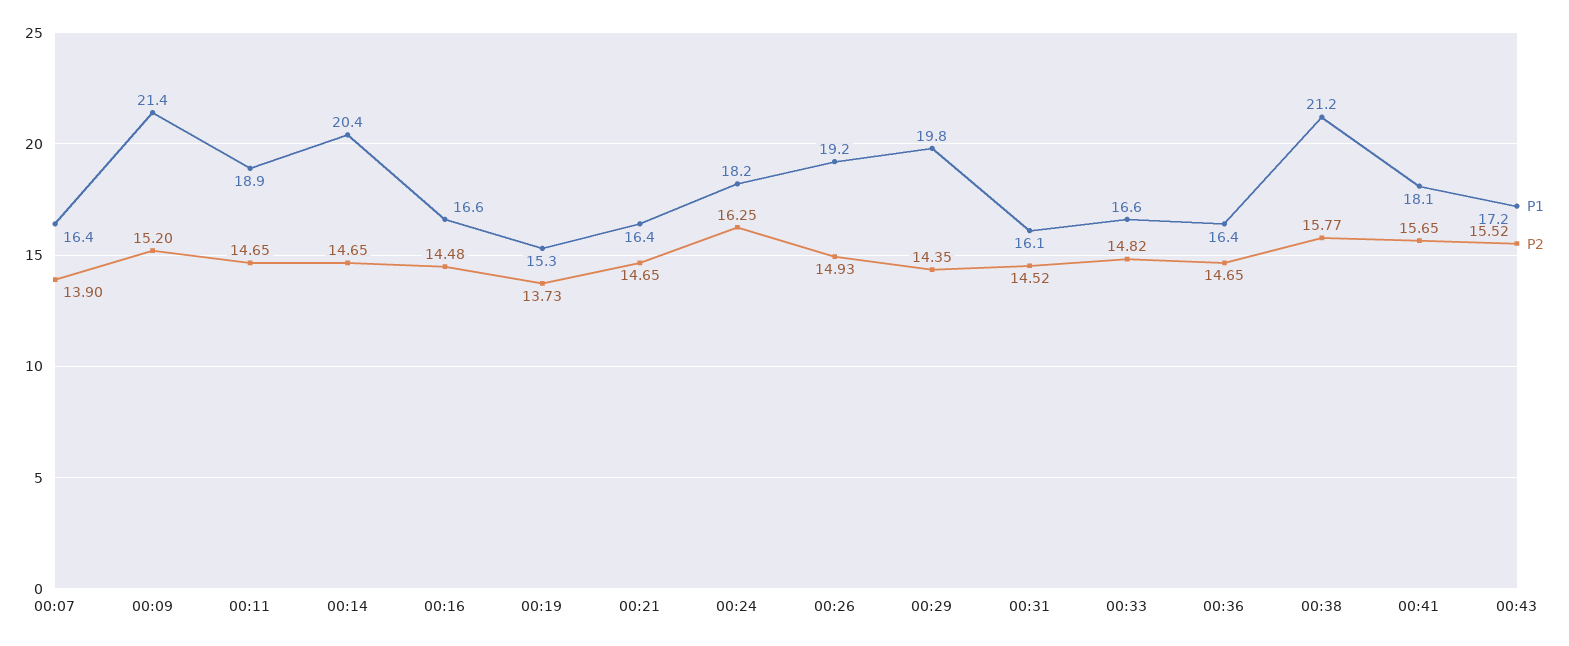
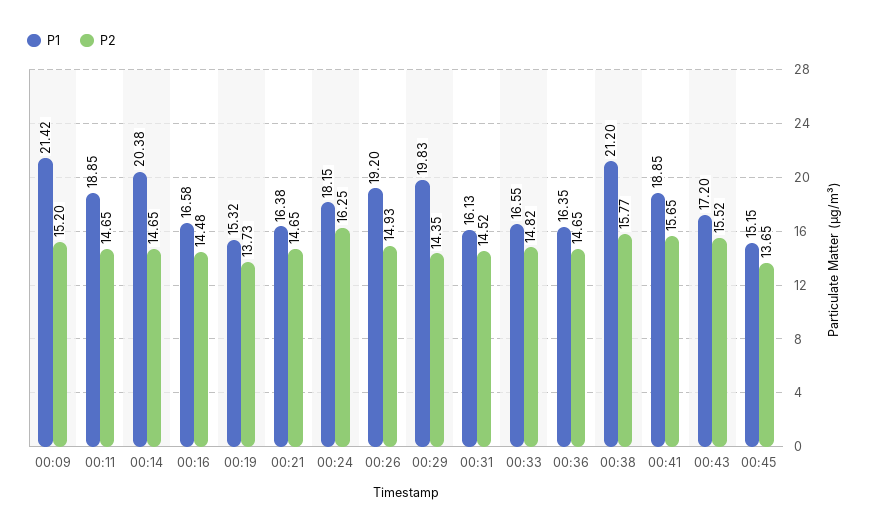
P1, 00:07: 16.4 -> none
P2, 00:07: 13.9 -> none
P1, 00:41: 18.1 -> 18.85
P1, 00:45: none -> 15.15
P2, 00:45: none -> 13.65

